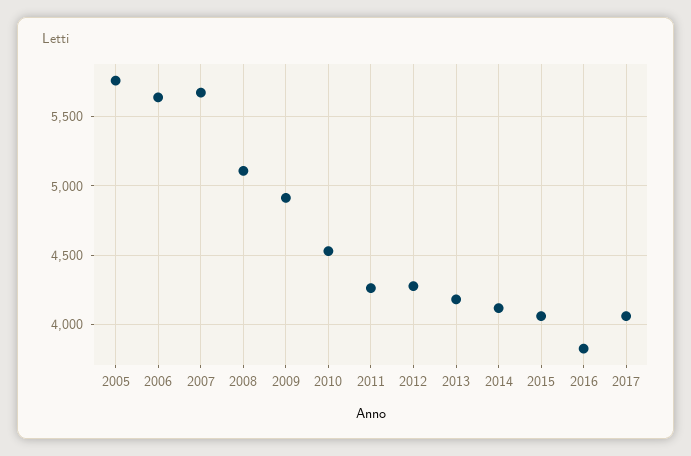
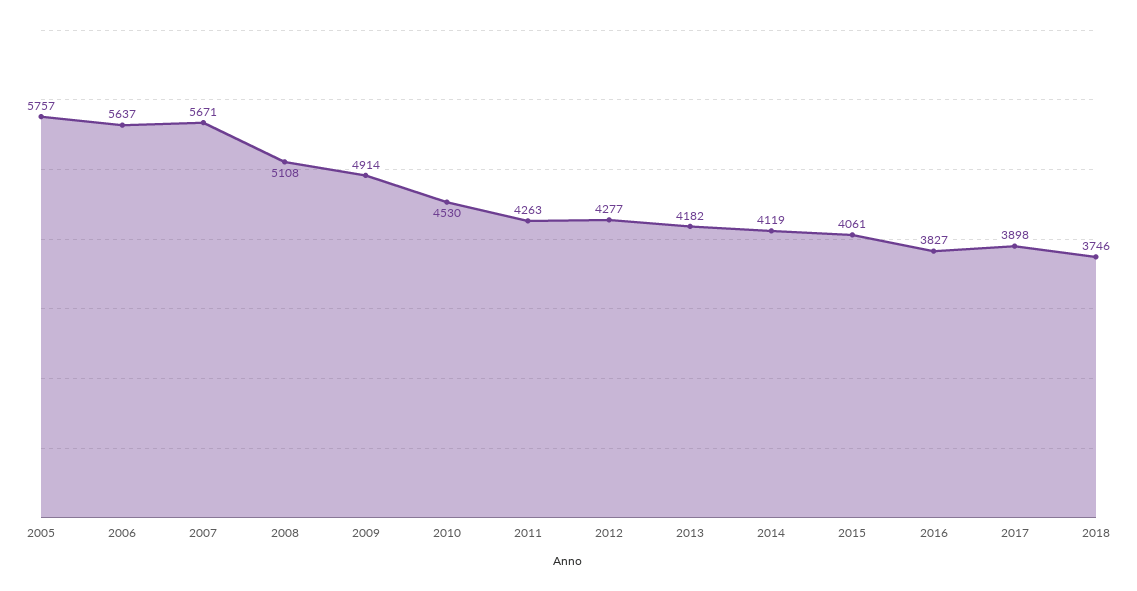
2017: 4050 -> 3898
2018: none -> 3746

